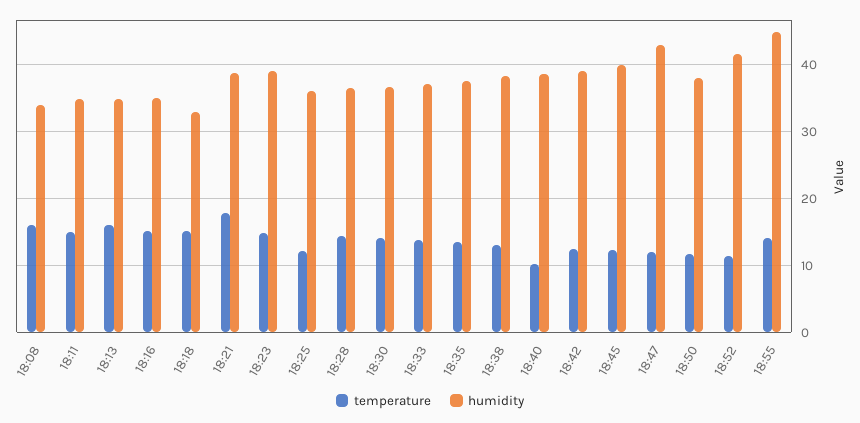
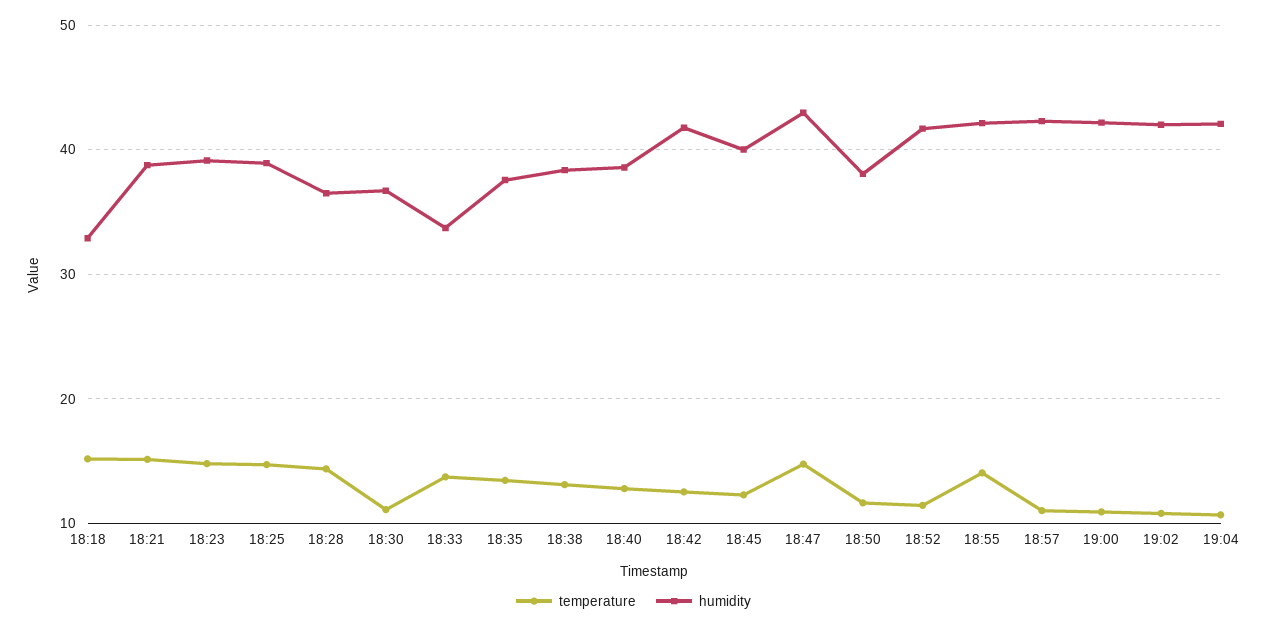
temperature, 18:08: 16 -> none
humidity, 18:08: 34 -> none
temperature, 18:11: 15 -> none
humidity, 18:11: 35 -> none
temperature, 18:13: 16 -> none
humidity, 18:13: 35 -> none
temperature, 18:16: 15 -> none
humidity, 18:16: 35 -> none
temperature, 18:21: 18 -> 15
temperature, 18:25: 12 -> 15
humidity, 18:25: 36 -> 39
temperature, 18:30: 14 -> 11
humidity, 18:33: 37 -> 34
temperature, 18:40: 10 -> 13
humidity, 18:42: 39 -> 42
temperature, 18:47: 12 -> 15
humidity, 18:55: 45 -> 42
temperature, 18:57: none -> 11
humidity, 18:57: none -> 42
temperature, 19:00: none -> 11
humidity, 19:00: none -> 42
temperature, 19:02: none -> 11
humidity, 19:02: none -> 42
temperature, 19:04: none -> 11
humidity, 19:04: none -> 42

